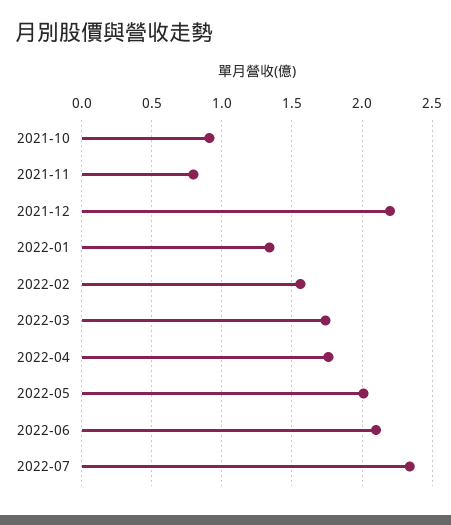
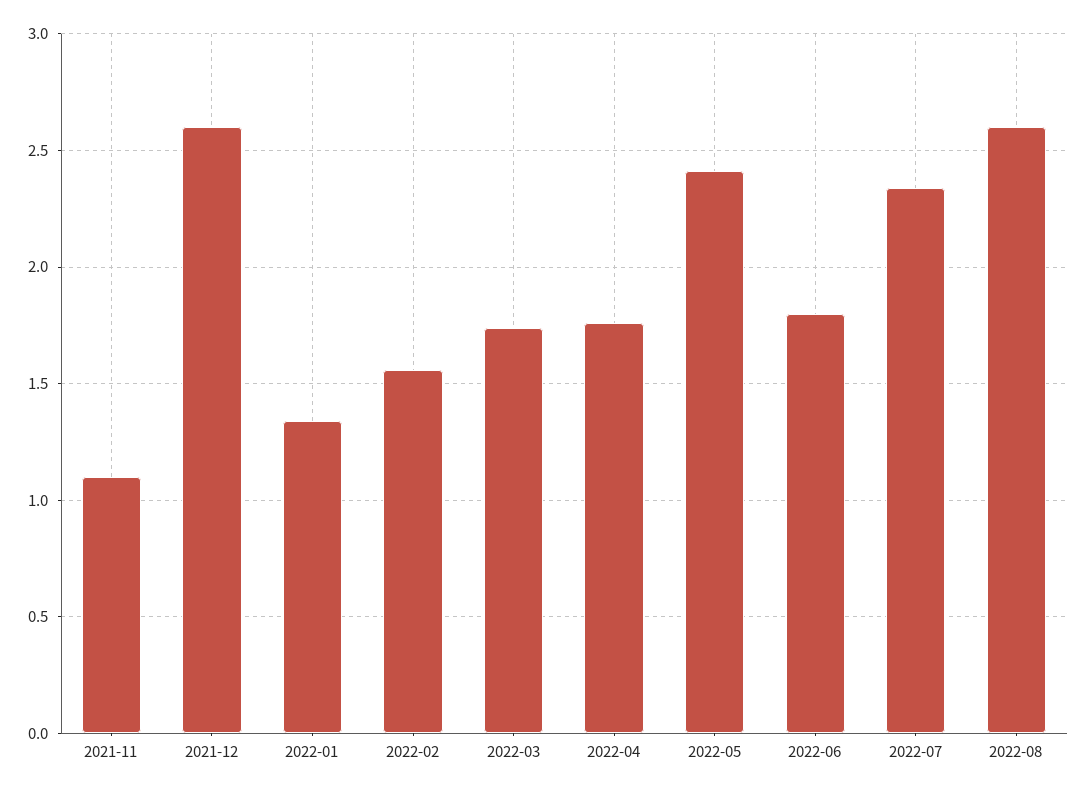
2021-10: 0.9 -> none
2021-11: 0.8 -> 1.1
2021-12: 2.2 -> 2.6
2022-05: 2 -> 2.4
2022-06: 2.1 -> 1.8
2022-08: none -> 2.6

